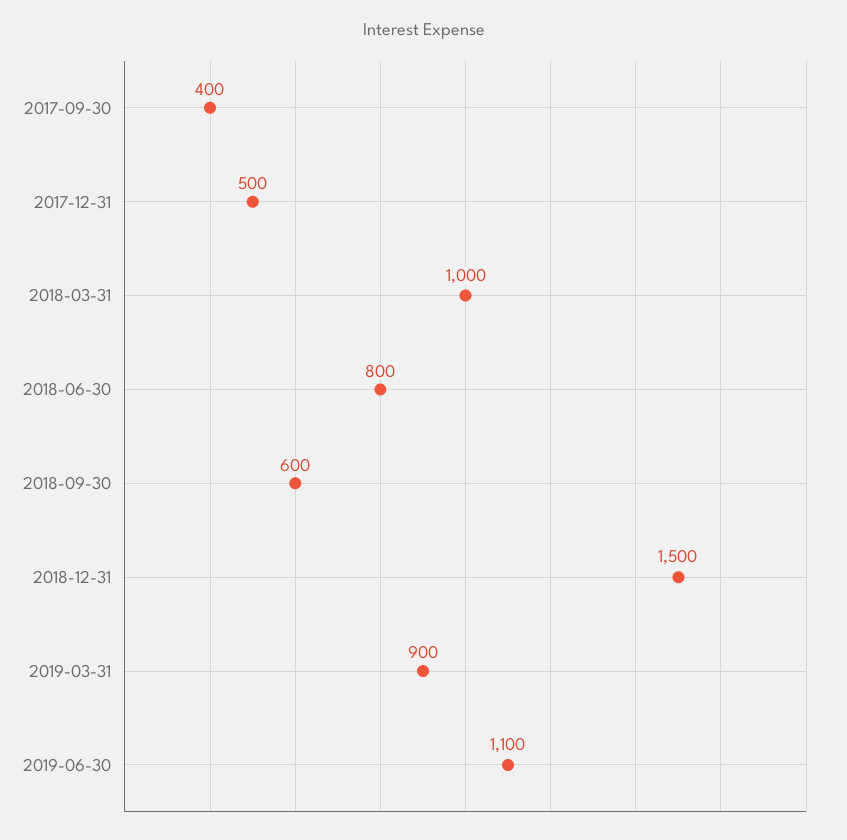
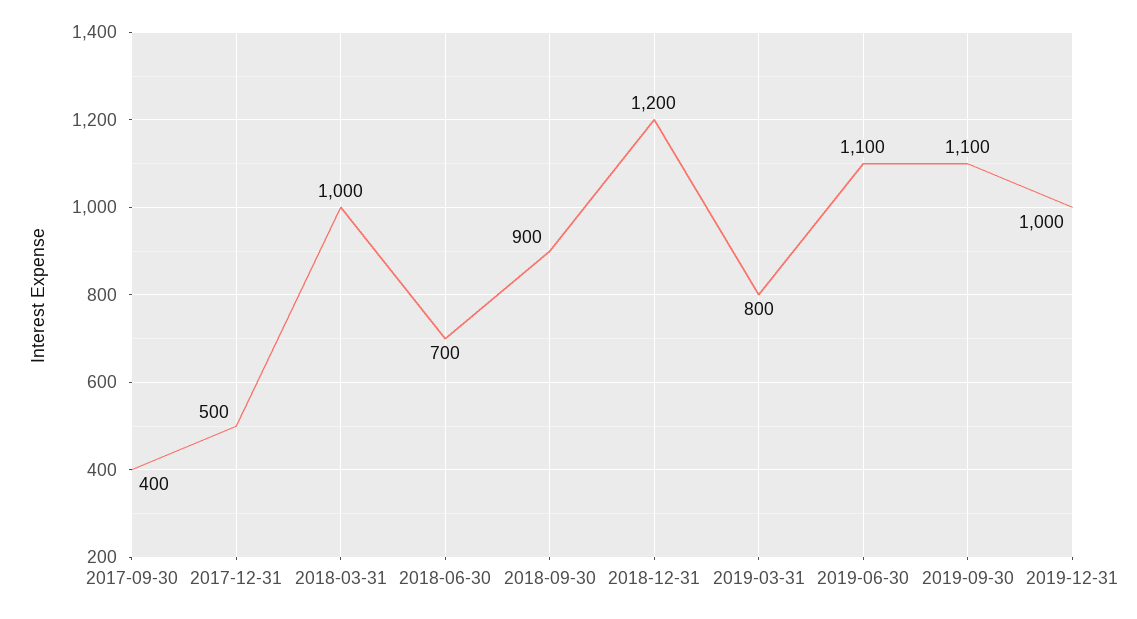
2018-06-30: 800 -> 700
2018-09-30: 600 -> 900
2018-12-31: 1500 -> 1200
2019-03-31: 900 -> 800
2019-09-30: none -> 1100
2019-12-31: none -> 1000

